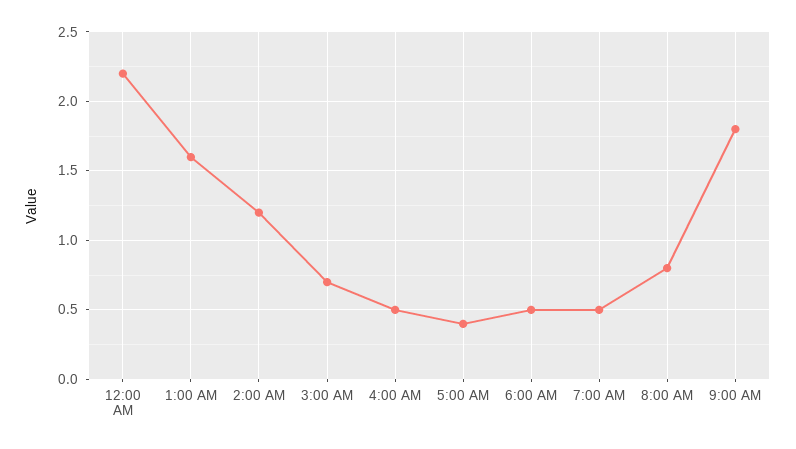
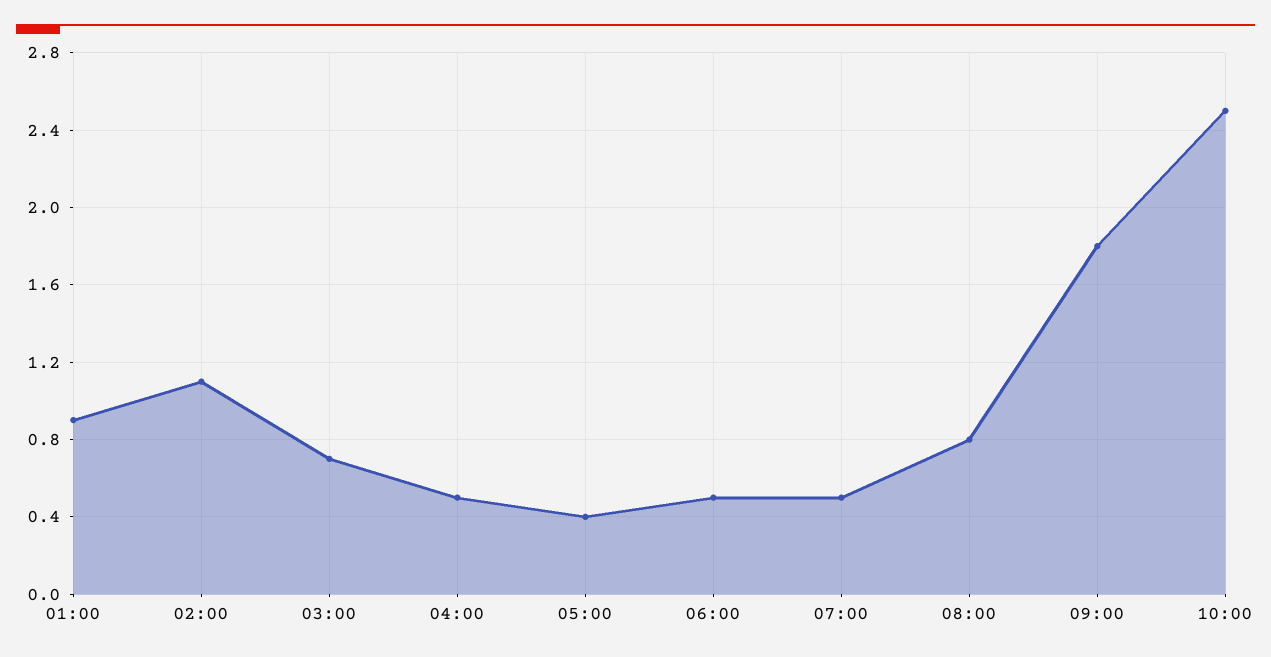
12:00 AM: 2.2 -> none
1:00 AM: 1.6 -> 0.9
2:00 AM: 1.2 -> 1.1
10:00: none -> 2.5

